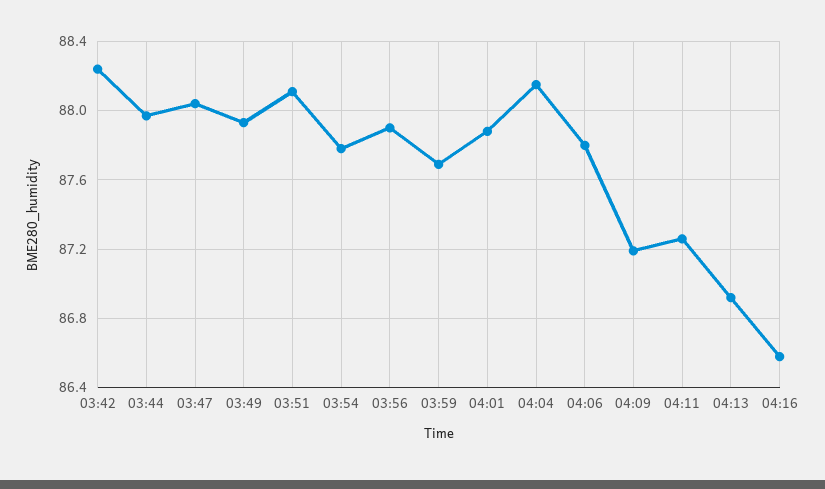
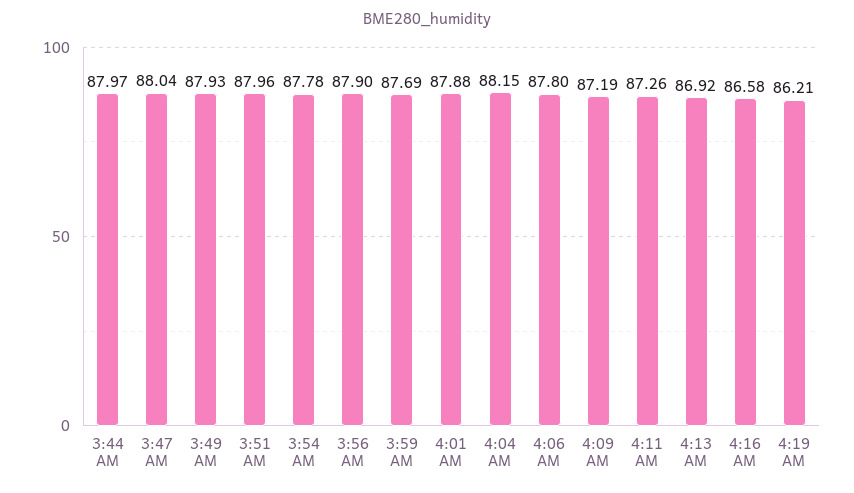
03:42: 88.25 -> none
03:51: 88.1 -> 87.96
4:19 AM: none -> 86.21

